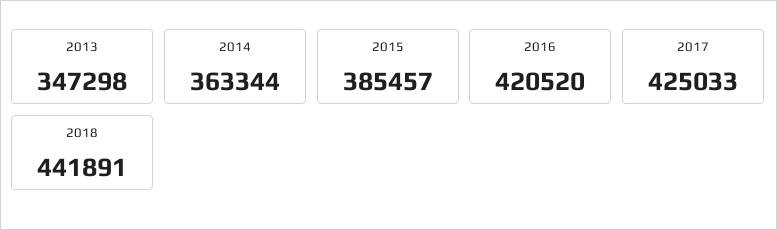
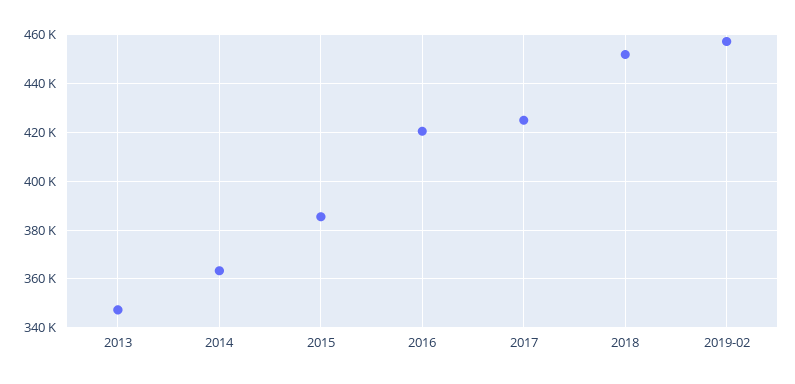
2018: 441891 -> 452500
2019-02: none -> 457500

